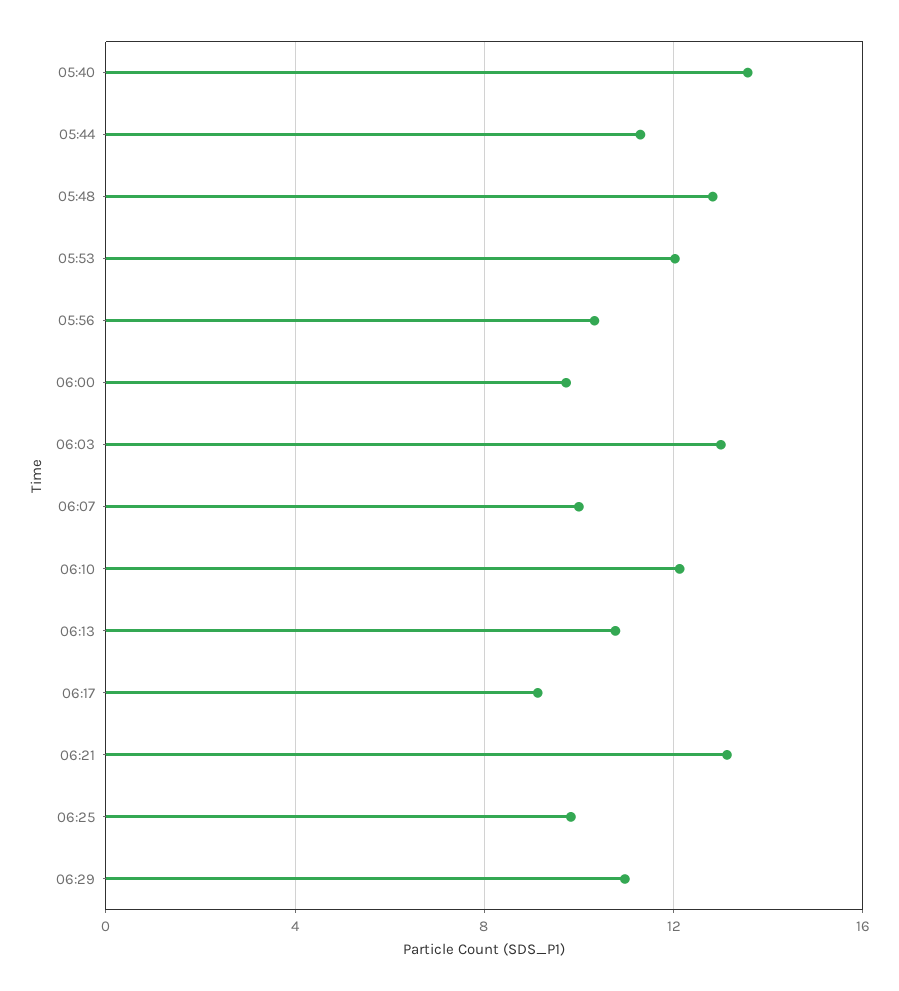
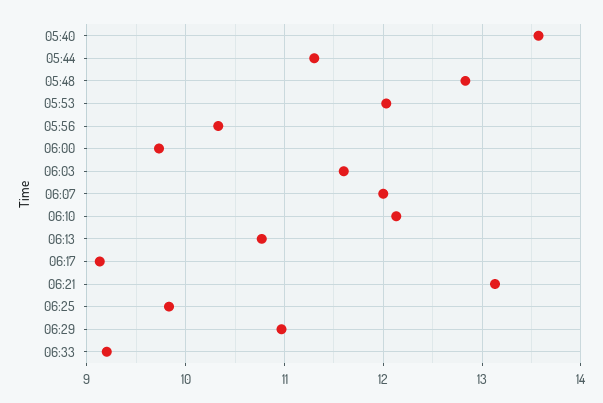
06:03: 13 -> 11.6
06:07: 10 -> 12
06:33: none -> 9.2

